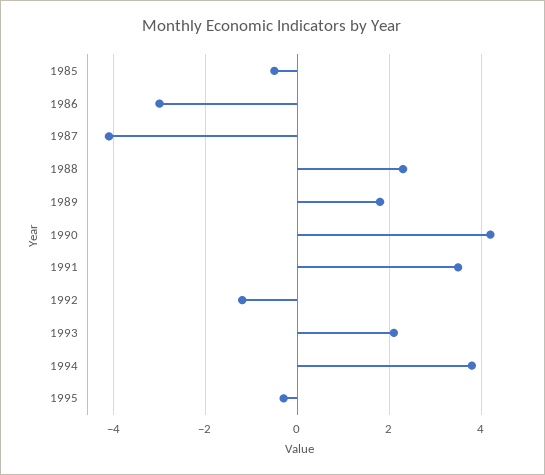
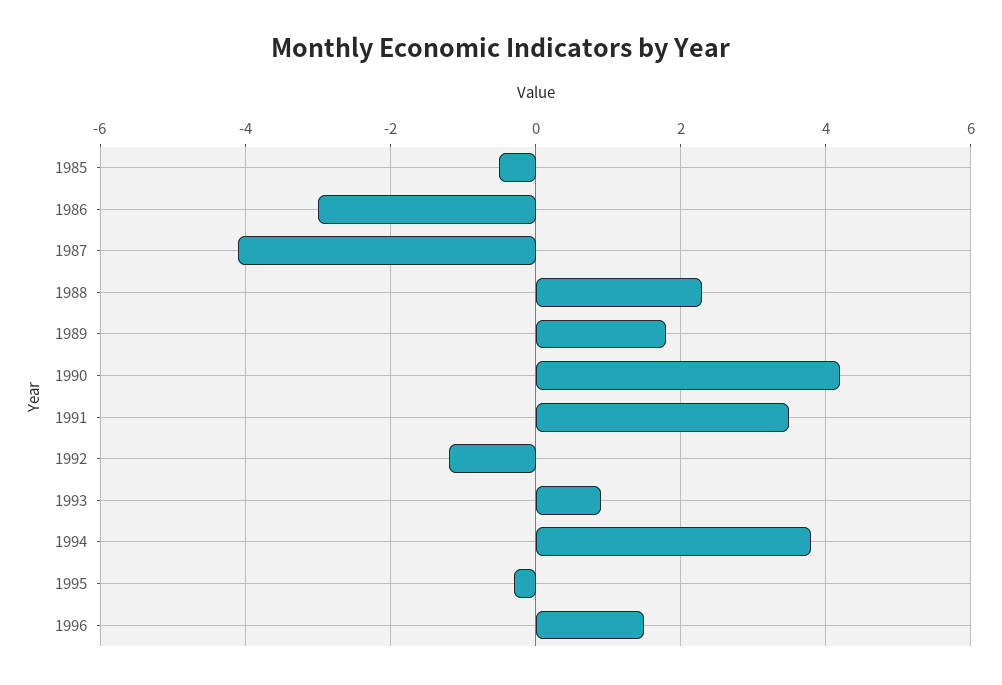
1993: 2 -> 1
1996: none -> 1.5

